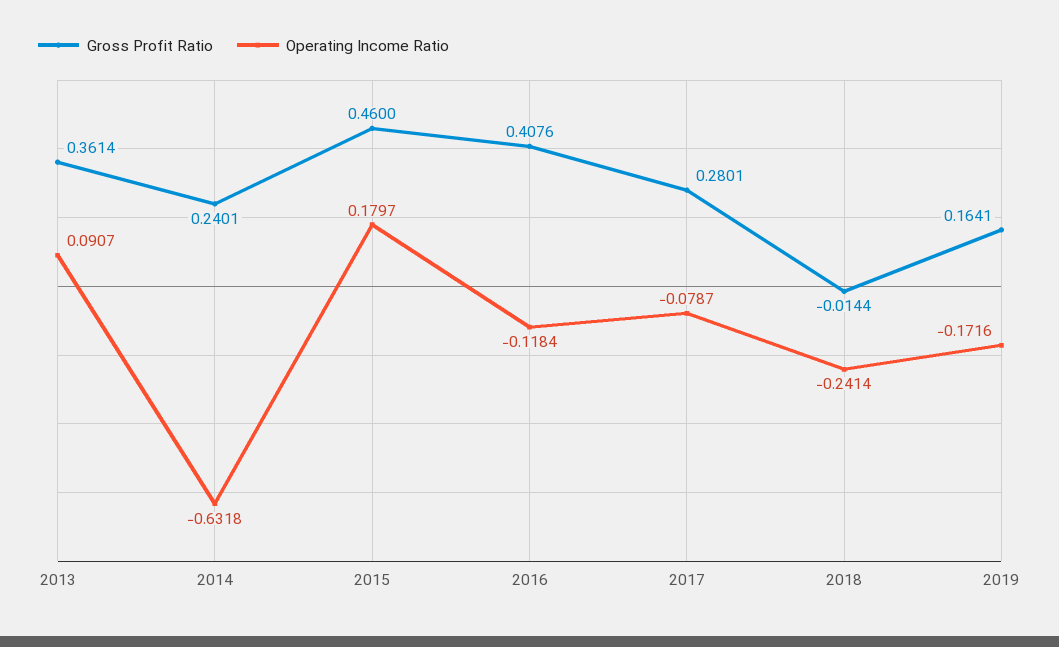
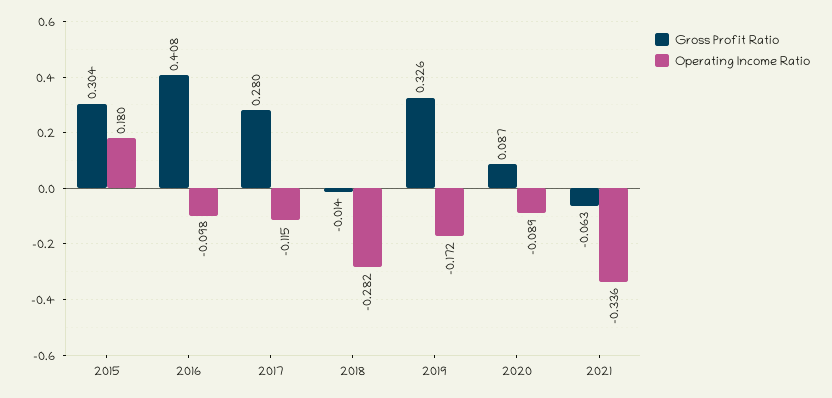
Gross Profit Ratio, 2013: 0.3614 -> none
Operating Income Ratio, 2013: 0.0907 -> none
Gross Profit Ratio, 2014: 0.2401 -> none
Operating Income Ratio, 2014: -0.6318 -> none
Gross Profit Ratio, 2015: 0.46 -> 0.304
Operating Income Ratio, 2016: -0.1184 -> -0.098
Operating Income Ratio, 2017: -0.0787 -> -0.115
Operating Income Ratio, 2018: -0.2414 -> -0.282
Gross Profit Ratio, 2019: 0.1641 -> 0.326
Gross Profit Ratio, 2020: none -> 0.087
Operating Income Ratio, 2020: none -> -0.089
Gross Profit Ratio, 2021: none -> -0.063
Operating Income Ratio, 2021: none -> -0.336

